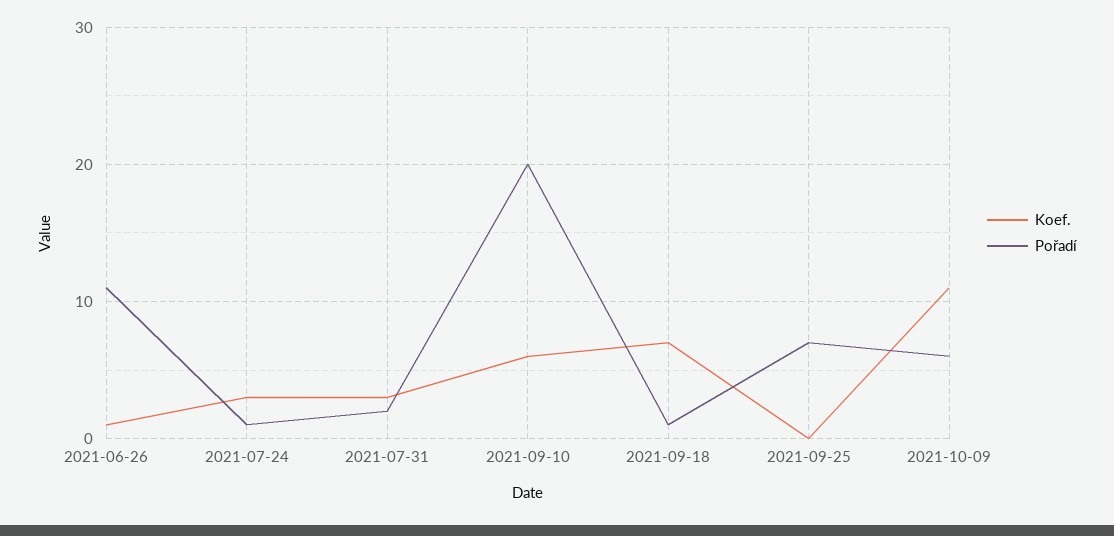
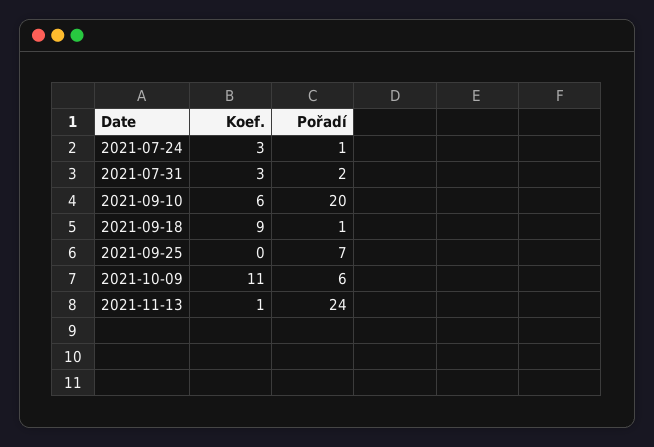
Koef., 2021-06-26: 1 -> none
Pořadí, 2021-06-26: 11 -> none
Koef., 2021-09-18: 7 -> 9
Koef., 2021-11-13: none -> 1
Pořadí, 2021-11-13: none -> 24

